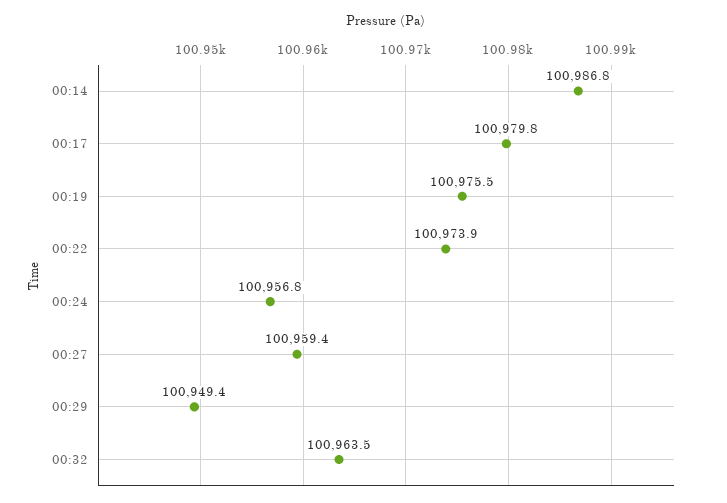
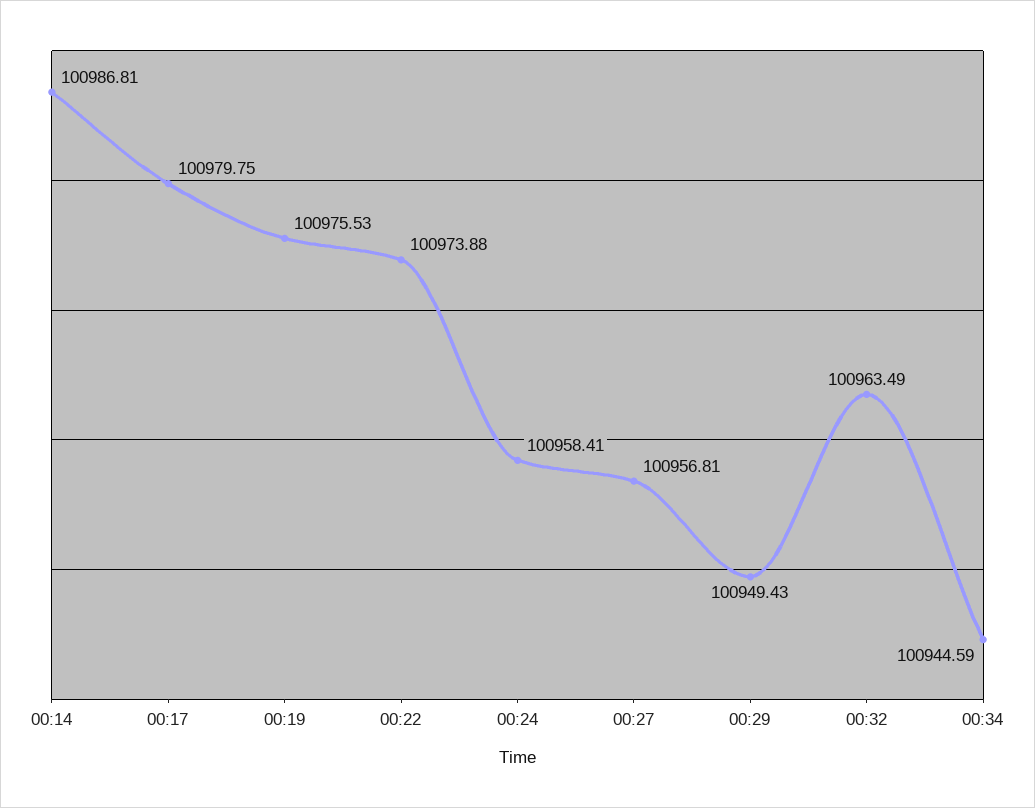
00:24: 100956.8 -> 100958.41
00:27: 100959.4 -> 100956.81
00:34: none -> 100944.59

